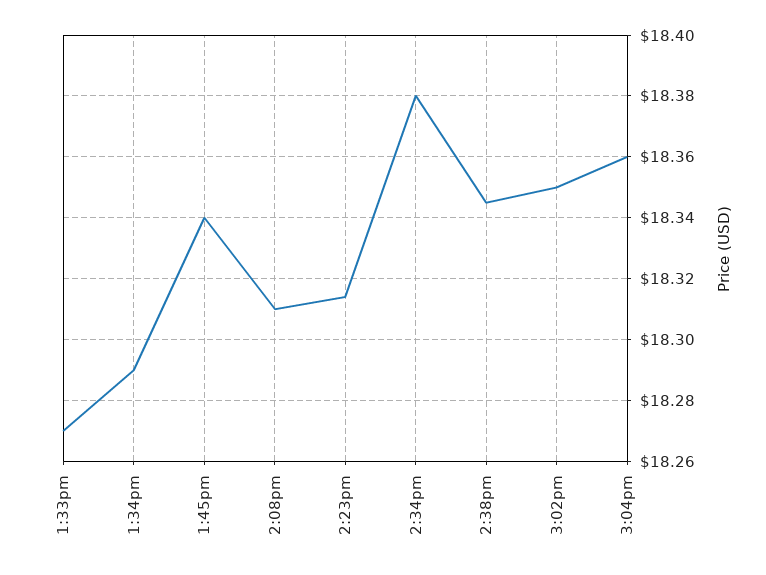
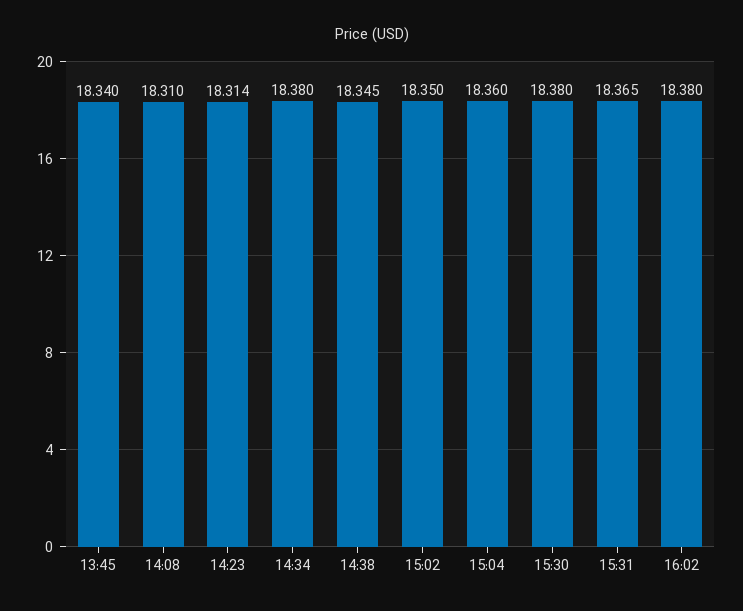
1:33pm: 18.27 -> none
1:34pm: 18.29 -> none
15:30: none -> 18.38
15:31: none -> 18.365
16:02: none -> 18.38

